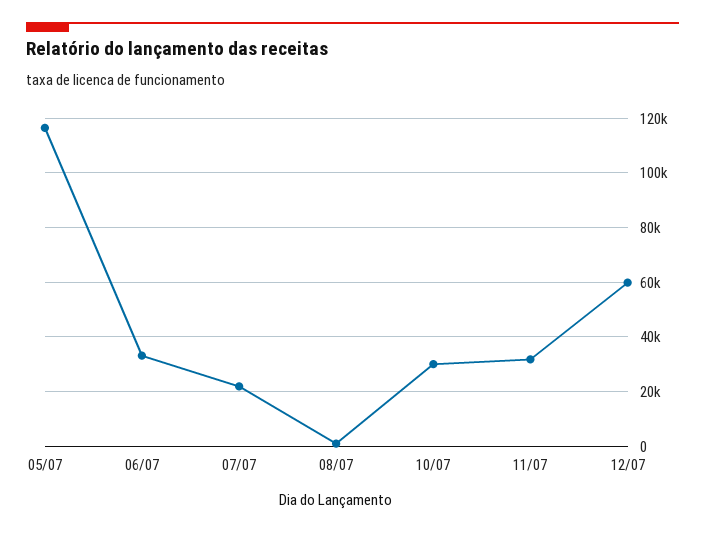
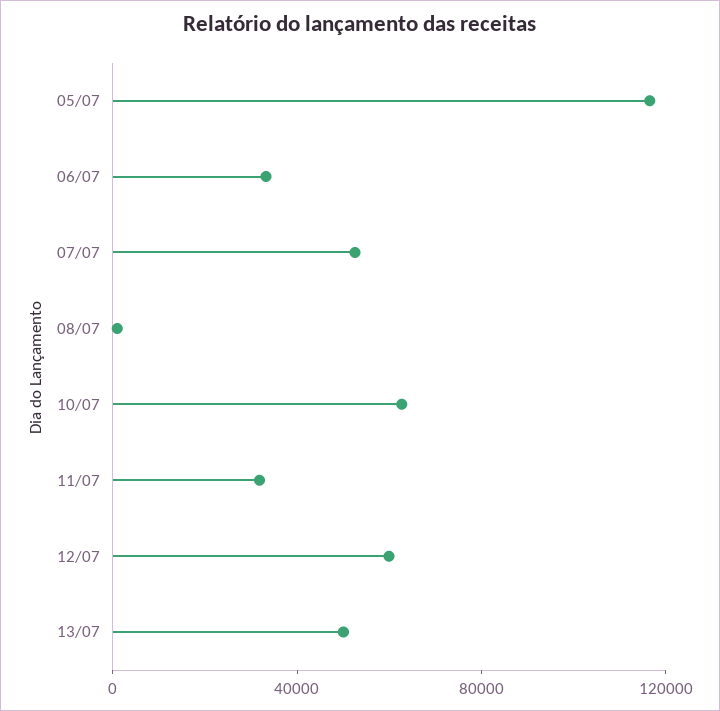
07/07: 22500 -> 50000
10/07: 30000 -> 60000
13/07: none -> 50000

